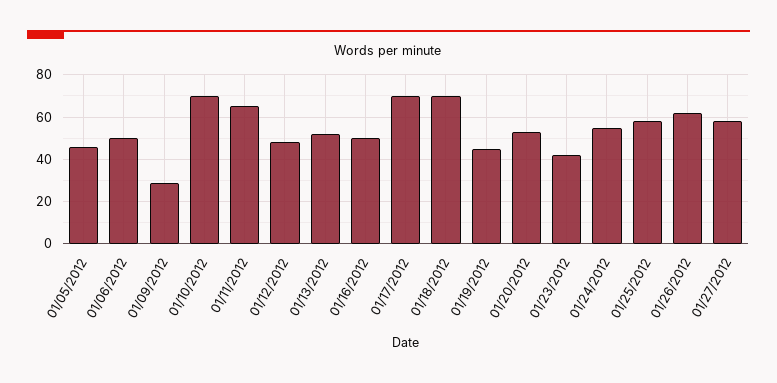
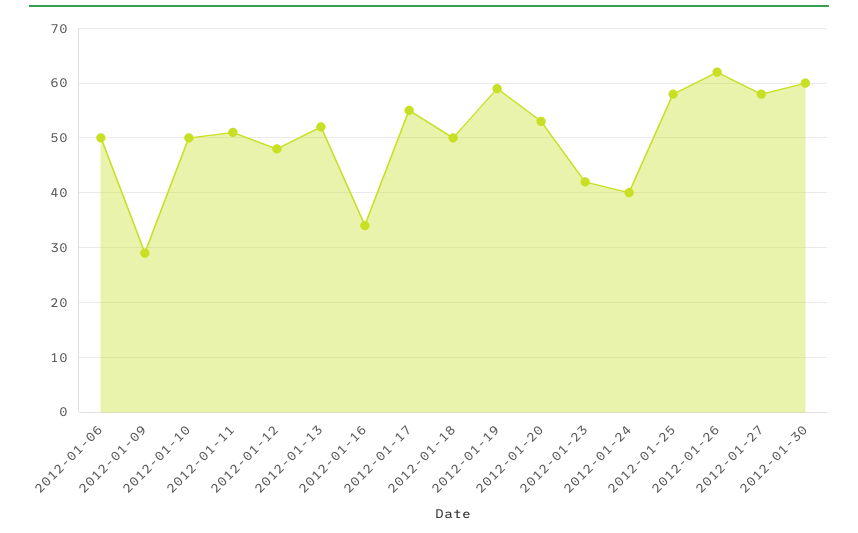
01/05/2012: 45 -> none
01/10/2012: 70 -> 50
01/11/2012: 65 -> 50
01/16/2012: 50 -> 35
01/17/2012: 70 -> 55
01/18/2012: 70 -> 50
01/19/2012: 45 -> 60
01/24/2012: 55 -> 40
2012-01-30: none -> 60

